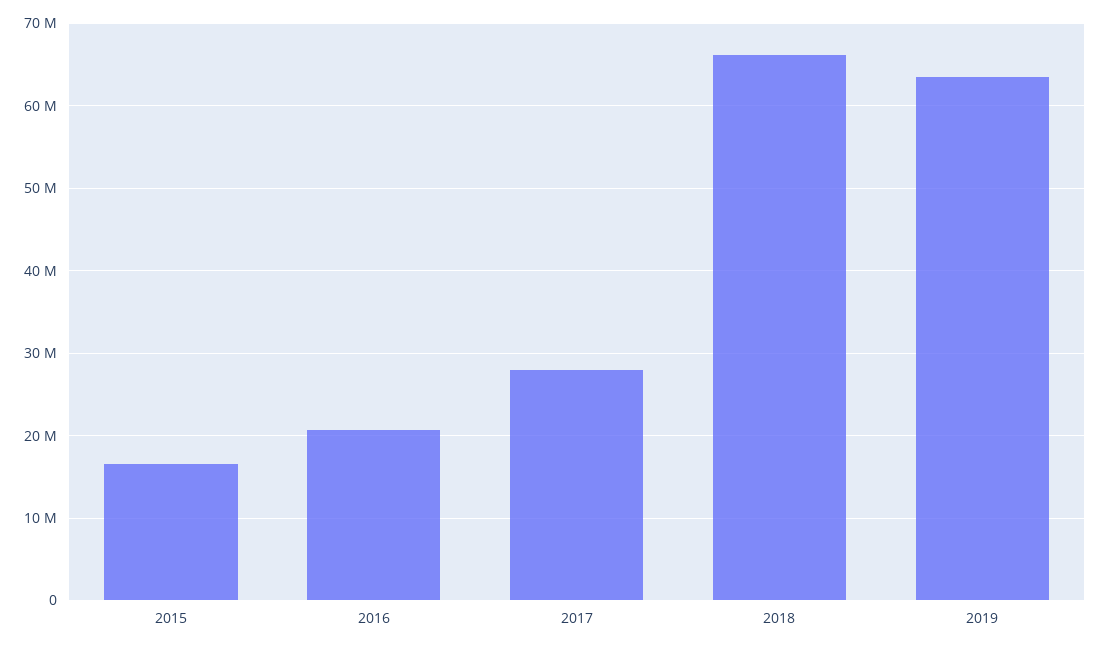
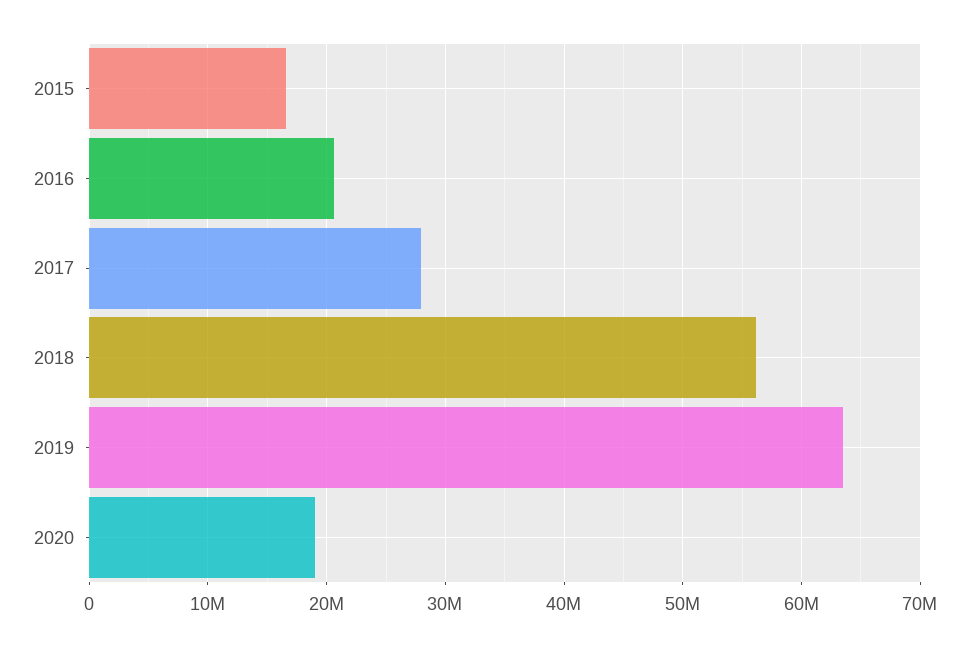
2018: 66000000 -> 56000000
2020: none -> 19000000

